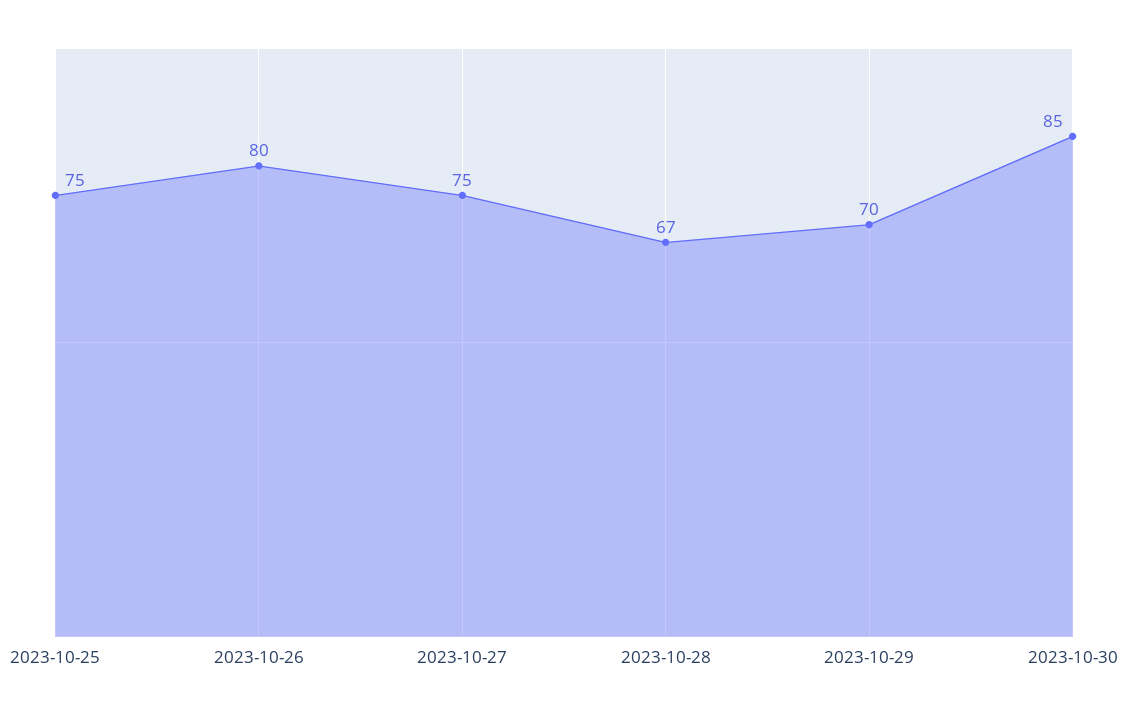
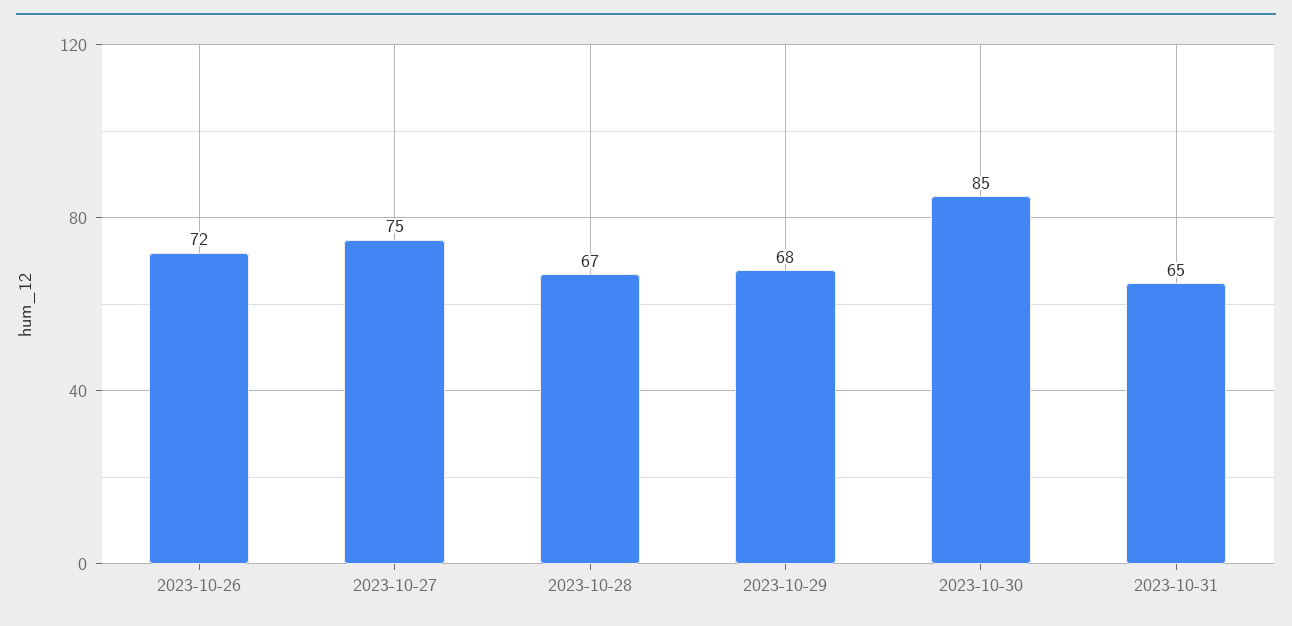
2023-10-25: 75 -> none
2023-10-26: 80 -> 72
2023-10-29: 70 -> 68
2023-10-31: none -> 65

